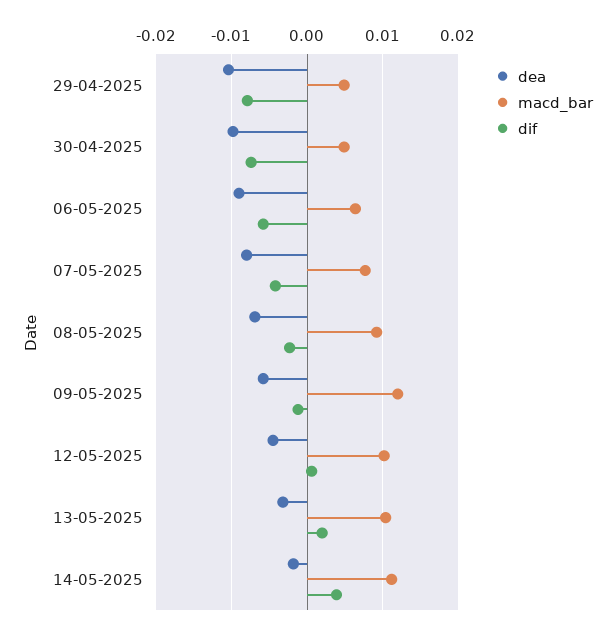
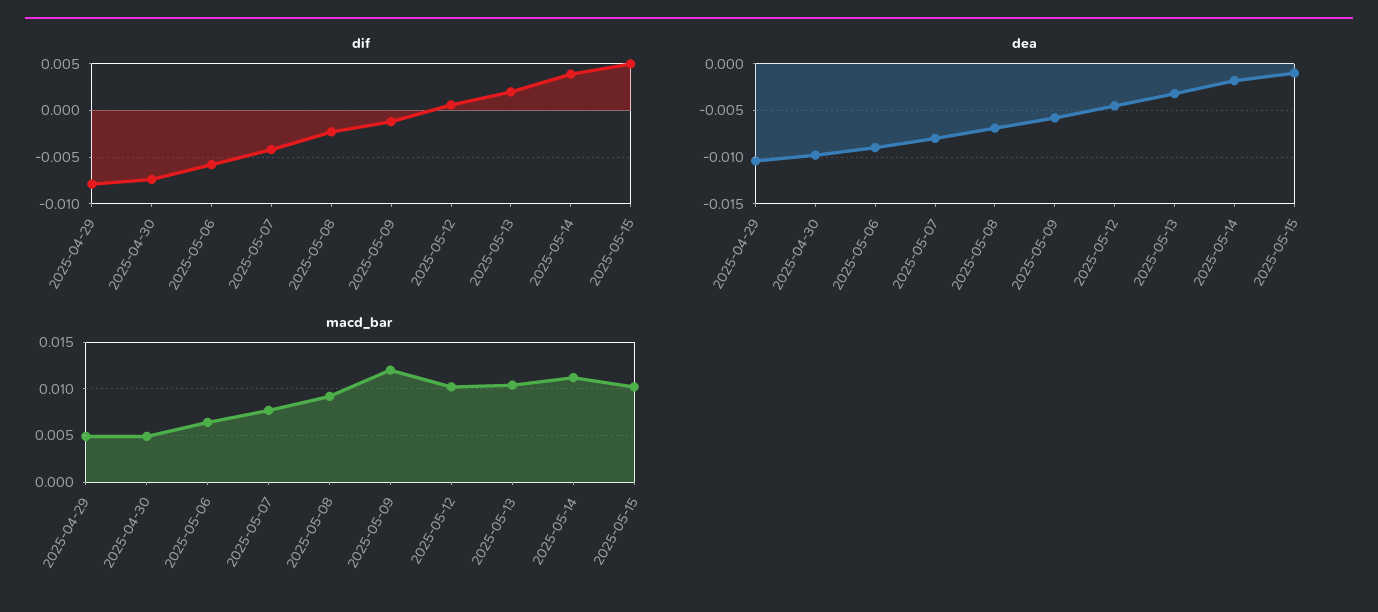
dif, 2025-05-15: none -> 0.005
dea, 2025-05-15: none -> -0.001
macd_bar, 2025-05-15: none -> 0.01

